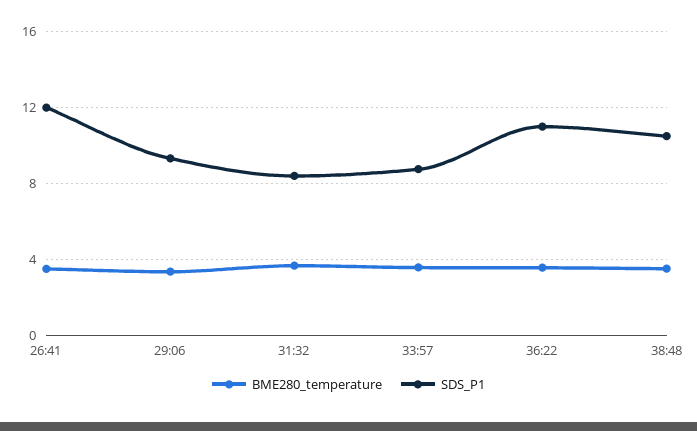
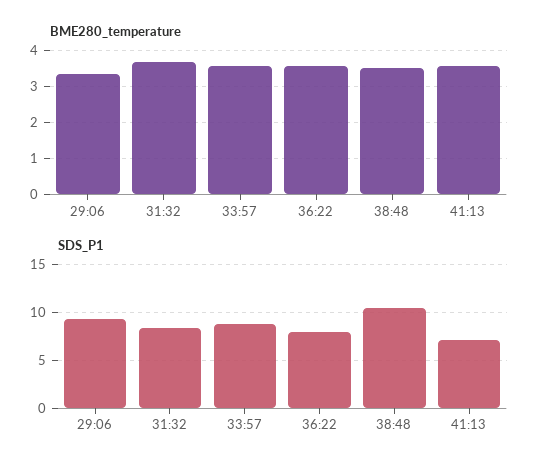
BME280_temperature, 26:41: 3.5 -> none
SDS_P1, 26:41: 12 -> none
SDS_P1, 36:22: 11 -> 8
BME280_temperature, 41:13: none -> 3.6
SDS_P1, 41:13: none -> 7

